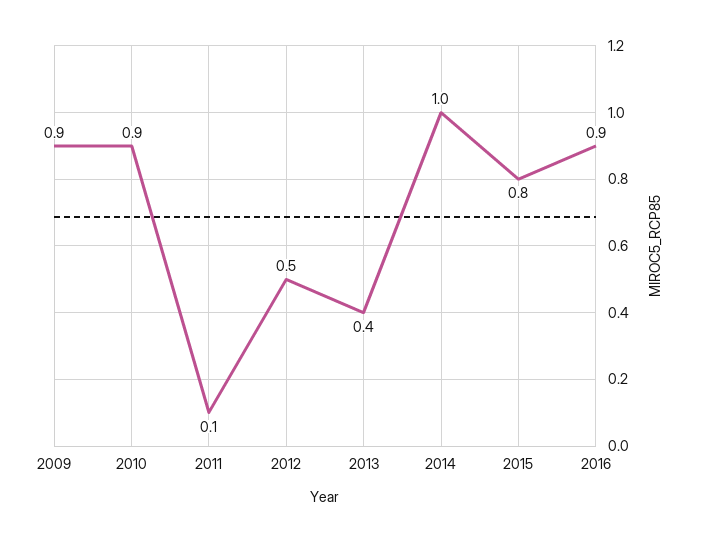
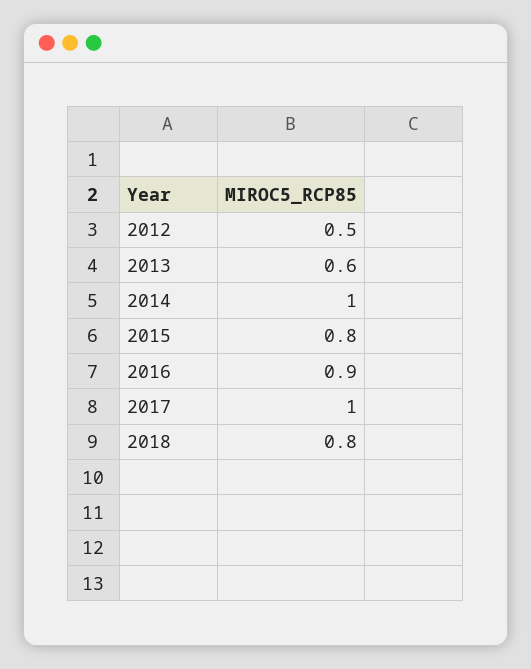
2009: 0.9 -> none
2010: 0.9 -> none
2011: 0.1 -> none
2013: 0.4 -> 0.6
2017: none -> 1
2018: none -> 0.8

